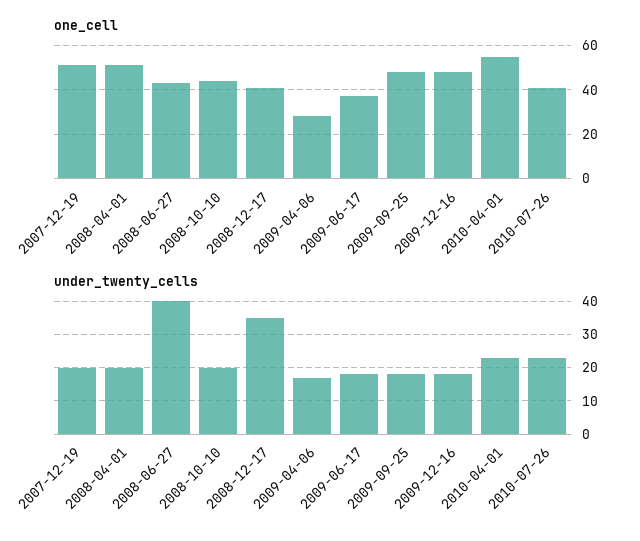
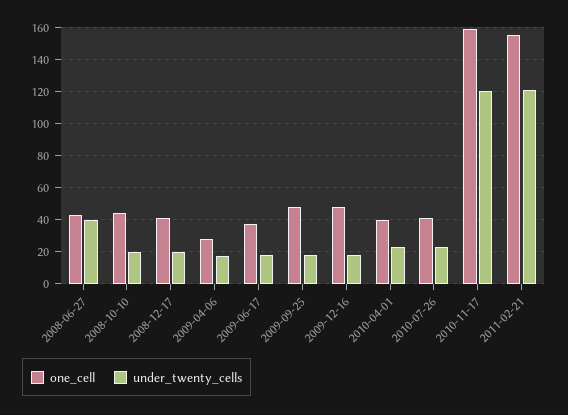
one_cell, 2007-12-19: 50 -> none
one_cell, 2008-04-01: 50 -> none
one_cell, 2010-04-01: 55 -> 40
under_twenty_cells, 2007-12-19: 20 -> none
under_twenty_cells, 2008-04-01: 20 -> none
under_twenty_cells, 2008-12-17: 35 -> 20
one_cell, 2010-11-17: none -> 160
under_twenty_cells, 2010-11-17: none -> 120
one_cell, 2011-02-21: none -> 155
under_twenty_cells, 2011-02-21: none -> 120

